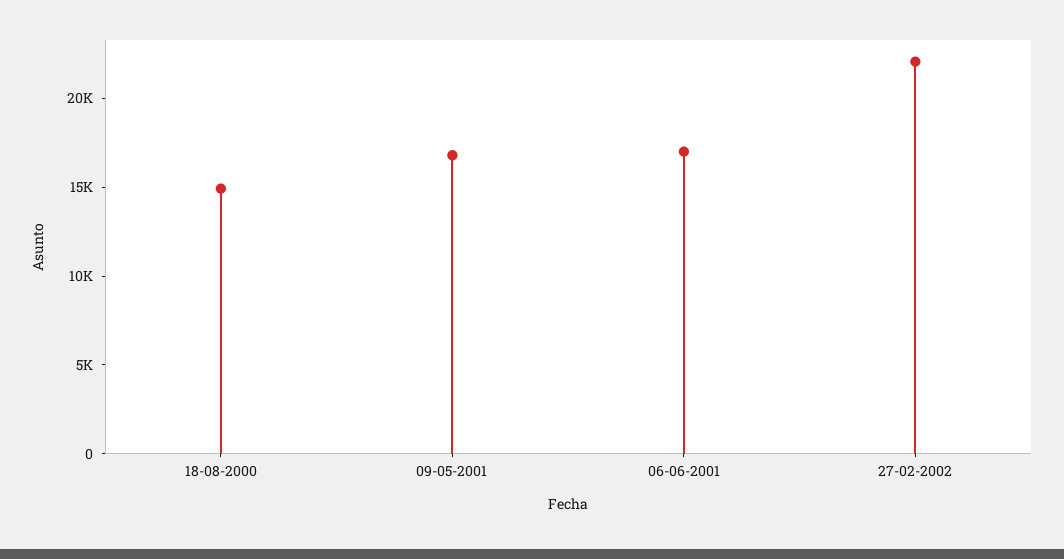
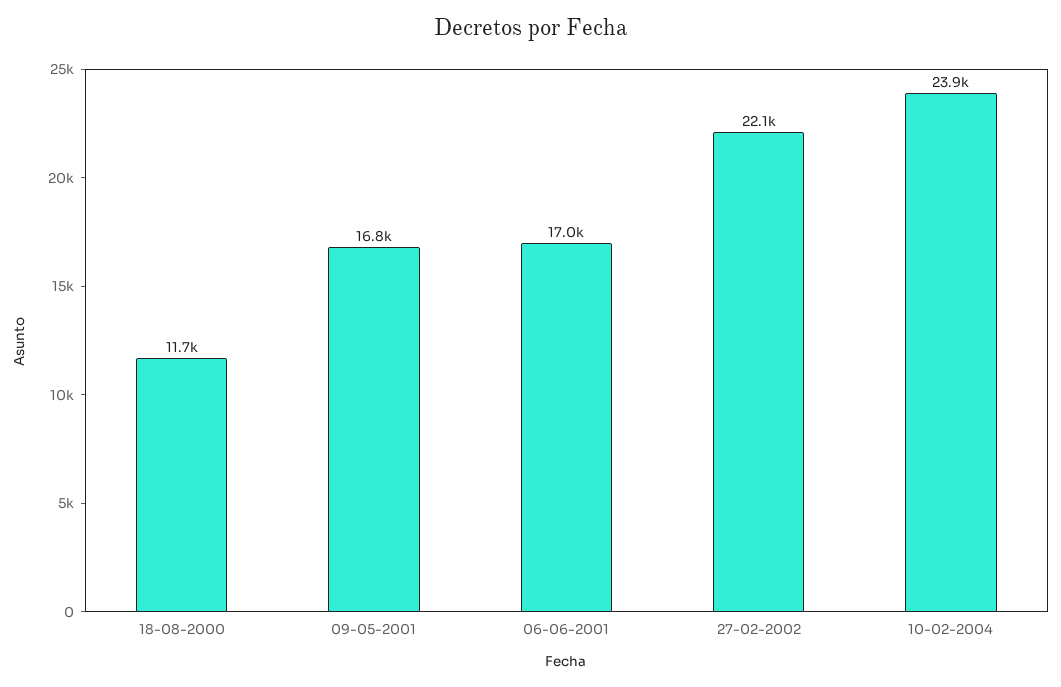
18-08-2000: 15000 -> 11700
10-02-2004: none -> 23900

